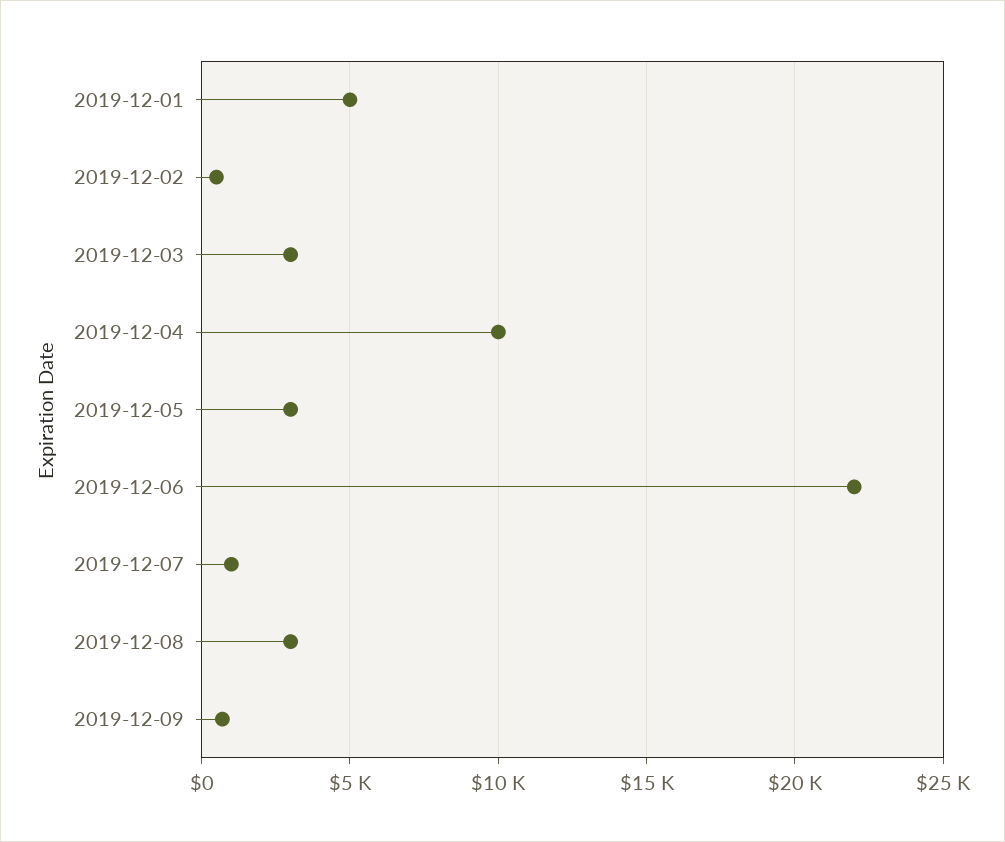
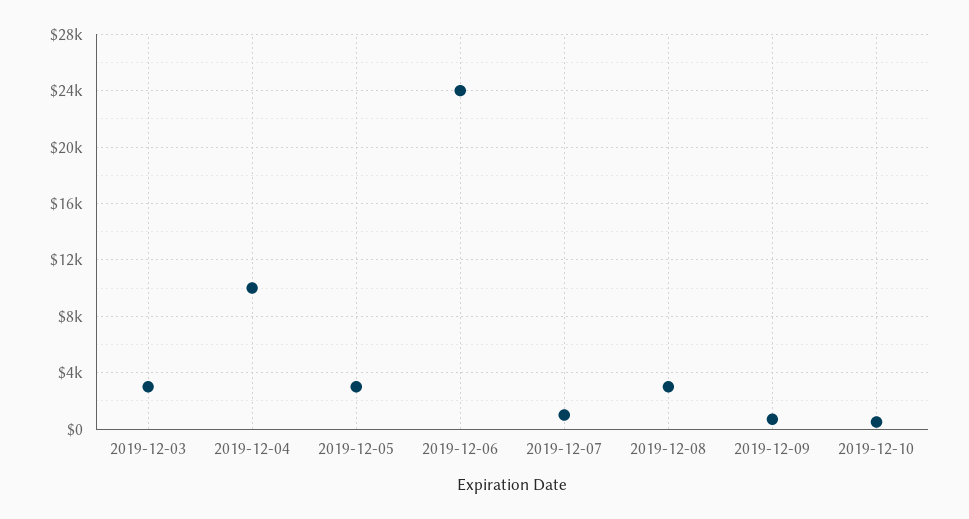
2019-12-01: 5000 -> none
2019-12-02: 500 -> none
2019-12-06: 22000 -> 24000
2019-12-10: none -> 500

